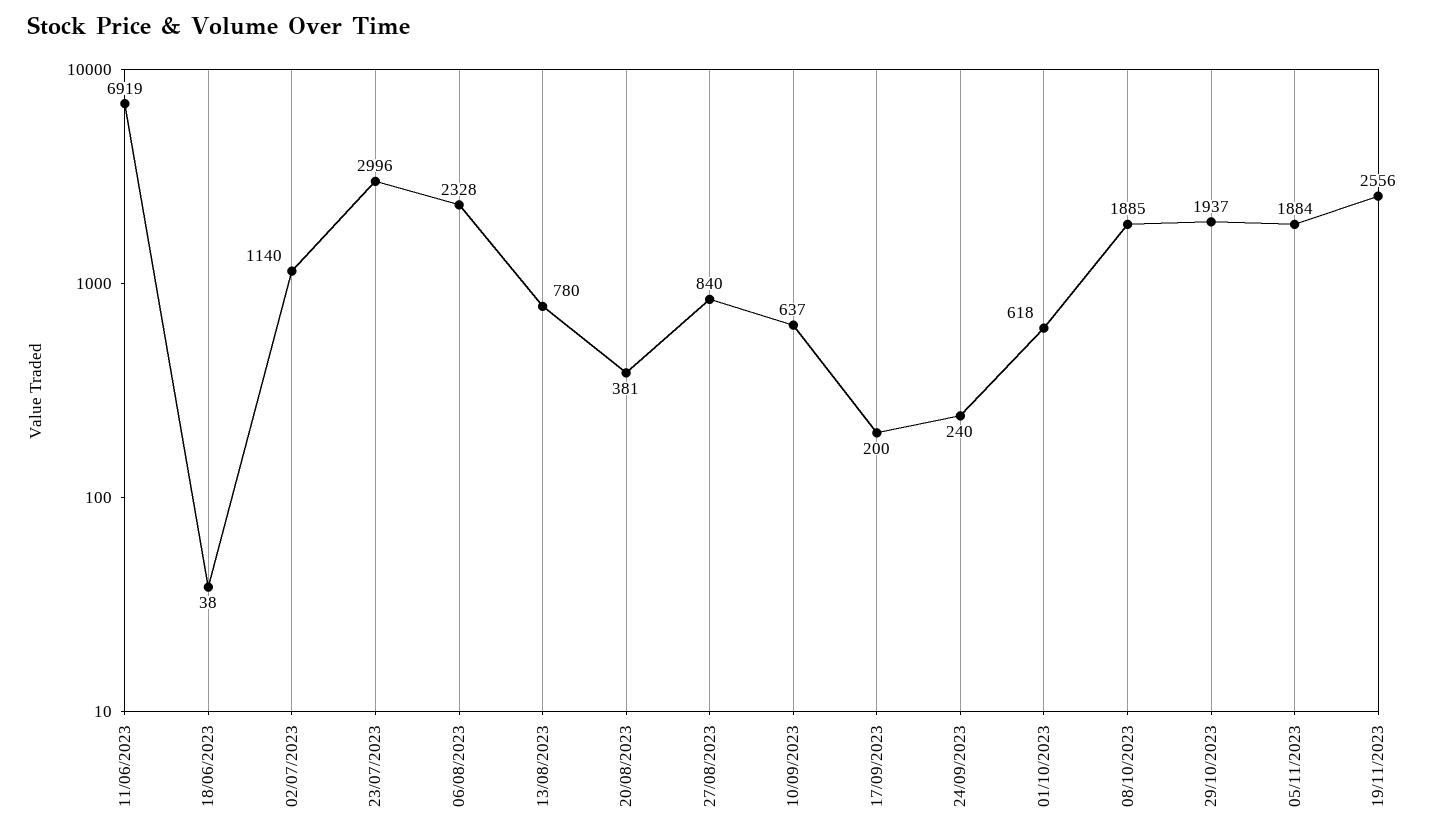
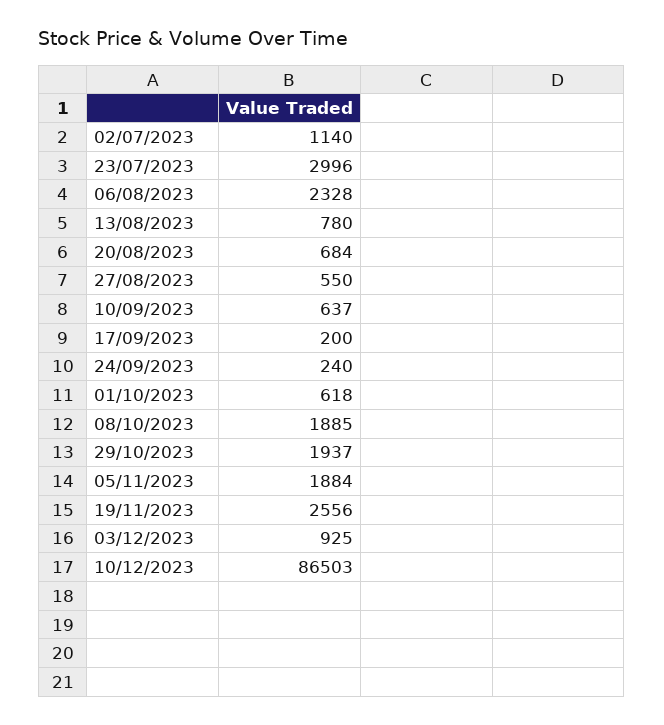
11/06/2023: 6919 -> none
18/06/2023: 38 -> none
20/08/2023: 381 -> 684
27/08/2023: 840 -> 550
03/12/2023: none -> 925
10/12/2023: none -> 86503

